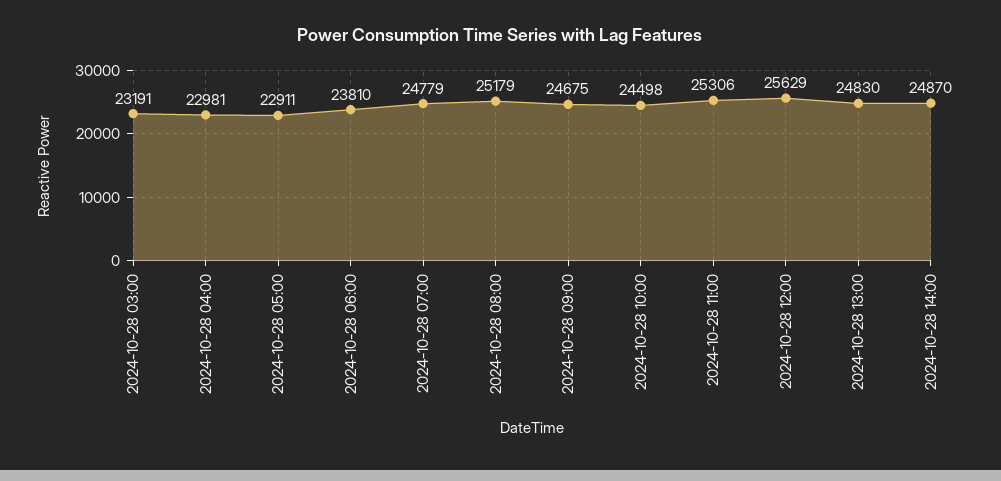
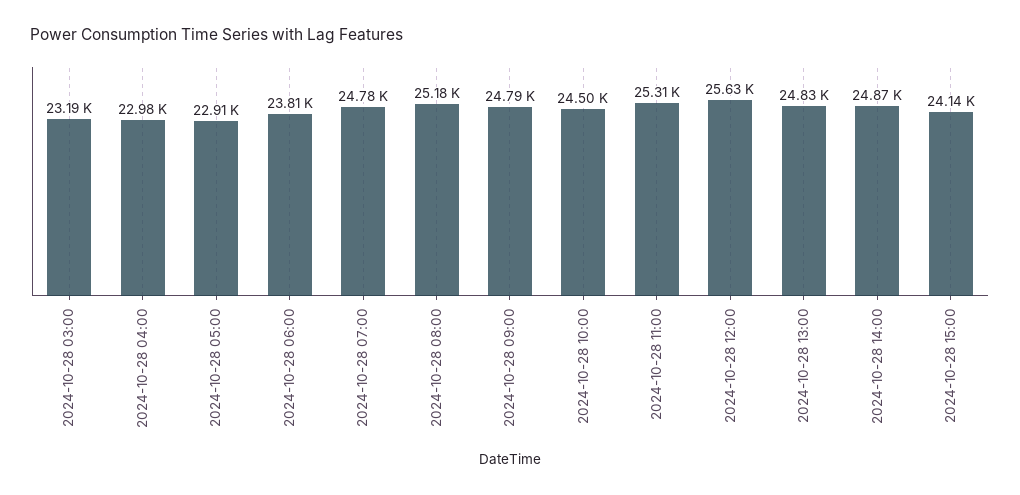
2024-10-28 09:00: 24675 -> 24790
2024-10-28 15:00: none -> 24140

